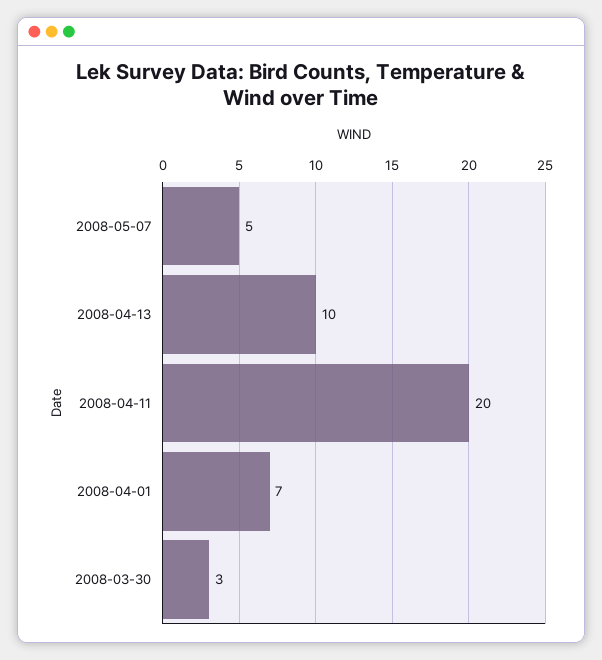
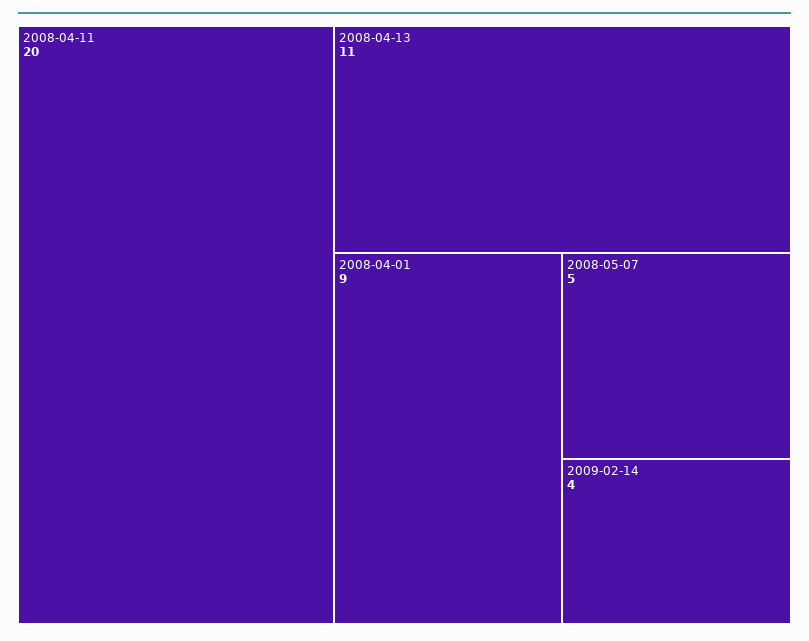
2008-04-13: 10 -> 11
2008-04-01: 7 -> 9
2008-03-30: 3 -> none
2009-02-14: none -> 4

